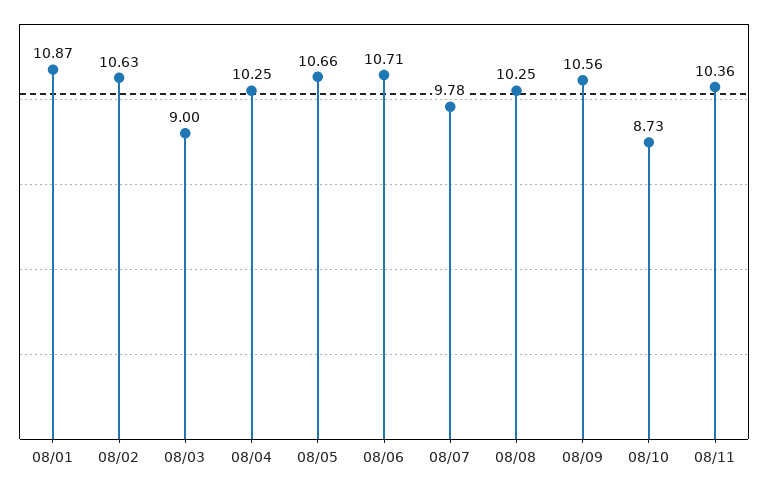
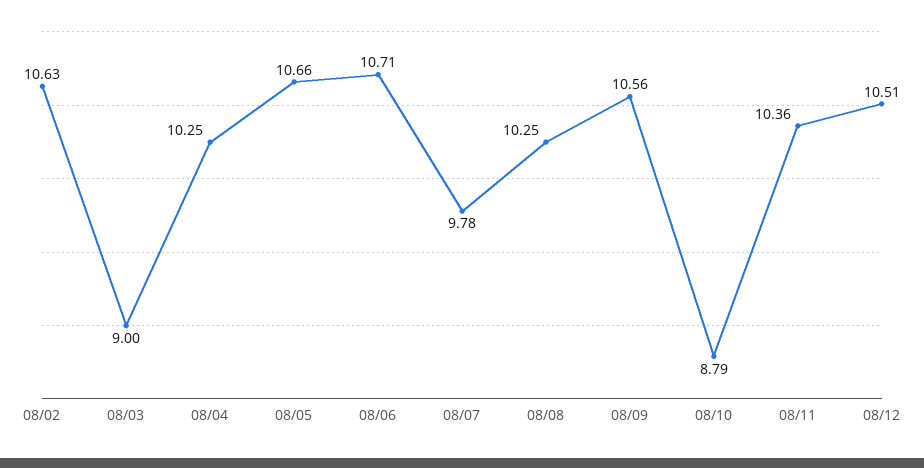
08/01: 10.87 -> none
08/10: 8.73 -> 8.79
08/12: none -> 10.51

